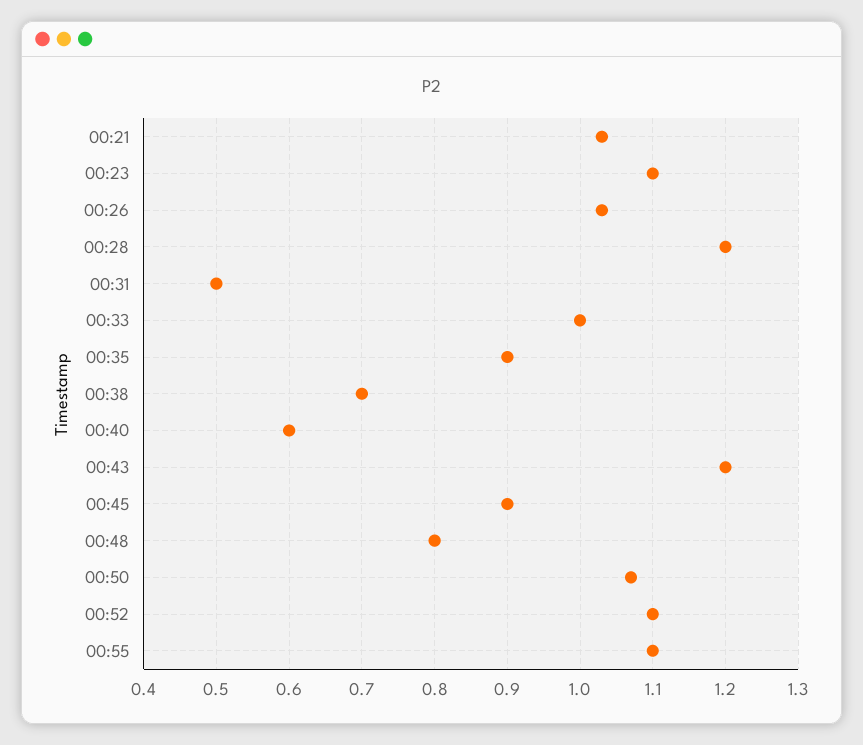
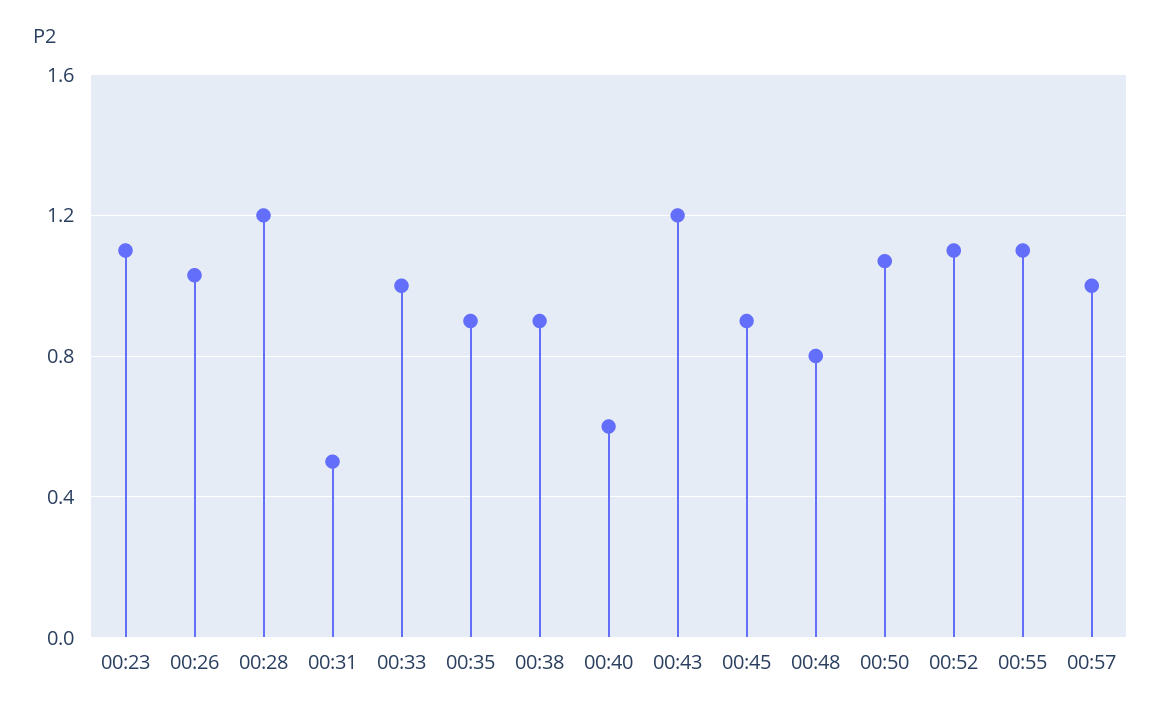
00:21: 1.03 -> none
00:38: 0.7 -> 0.9
00:57: none -> 1

